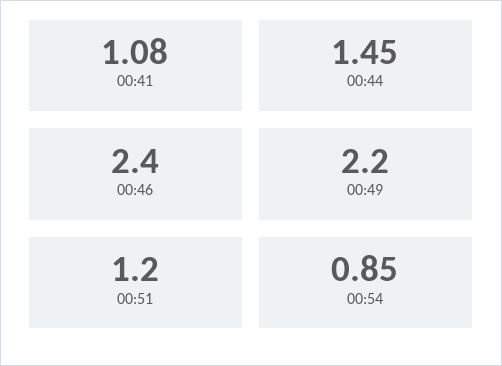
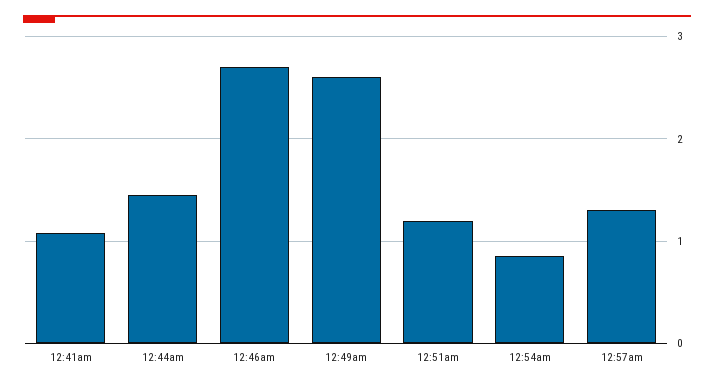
00:46: 2.4 -> 2.7
00:49: 2.2 -> 2.6
12:57am: none -> 1.3

